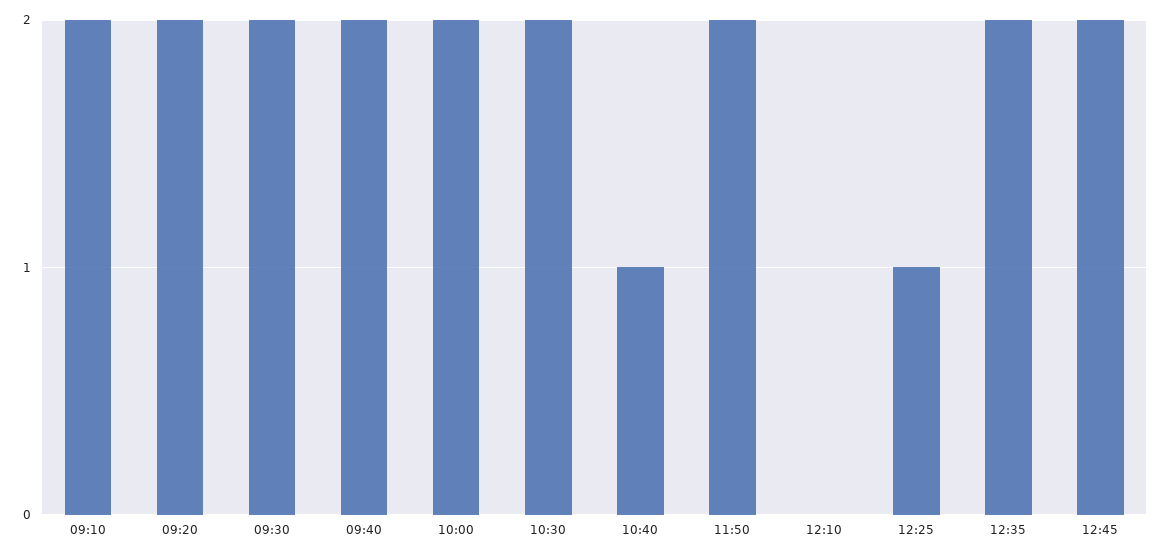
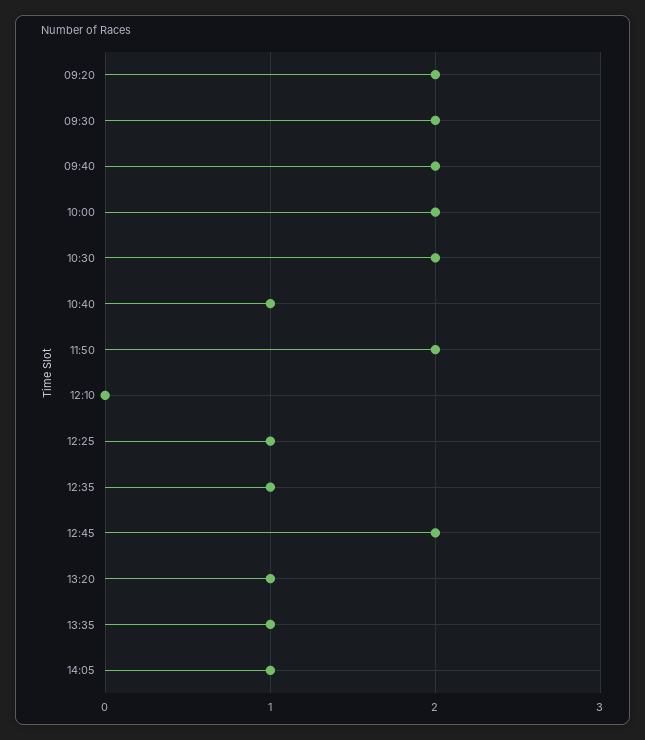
09:10: 2 -> none
12:35: 2 -> 1
13:20: none -> 1
13:35: none -> 1
14:05: none -> 1

